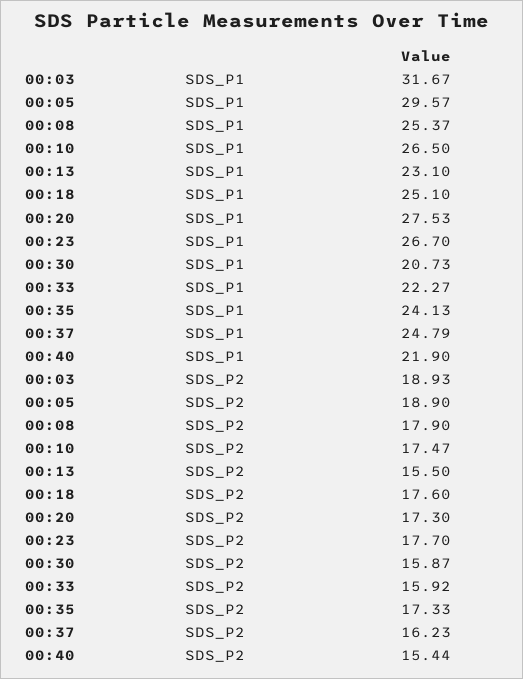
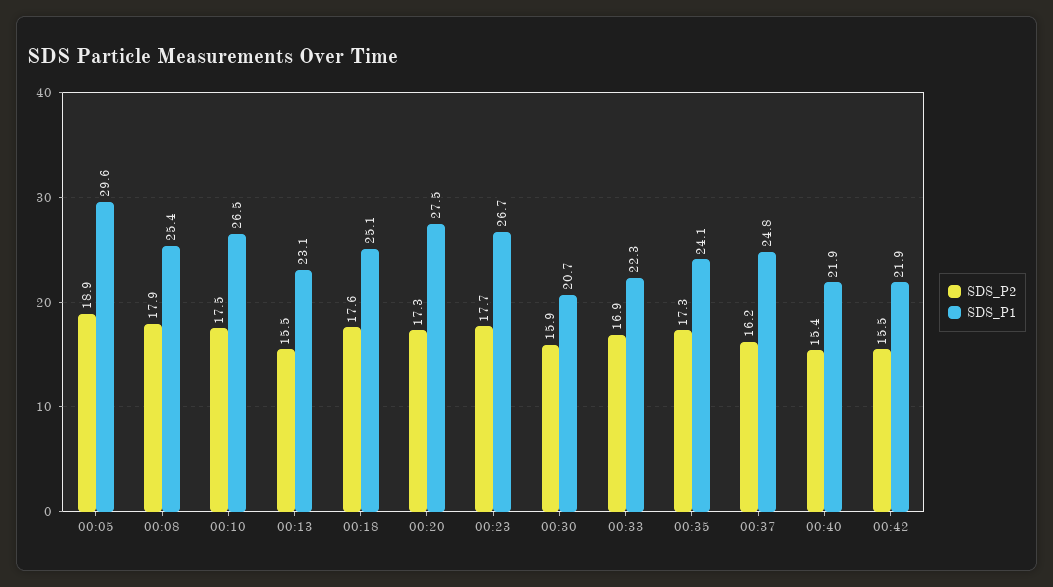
SDS_P1, 00:03: 31.67 -> none
SDS_P2, 00:03: 18.93 -> none
SDS_P2, 00:33: 15.92 -> 16.9
SDS_P2, 00:42: none -> 15.5
SDS_P1, 00:42: none -> 21.9

